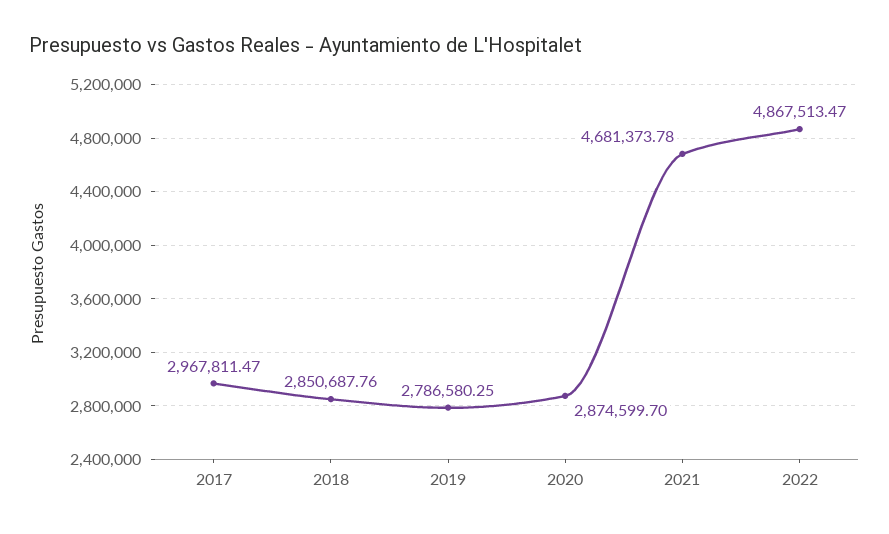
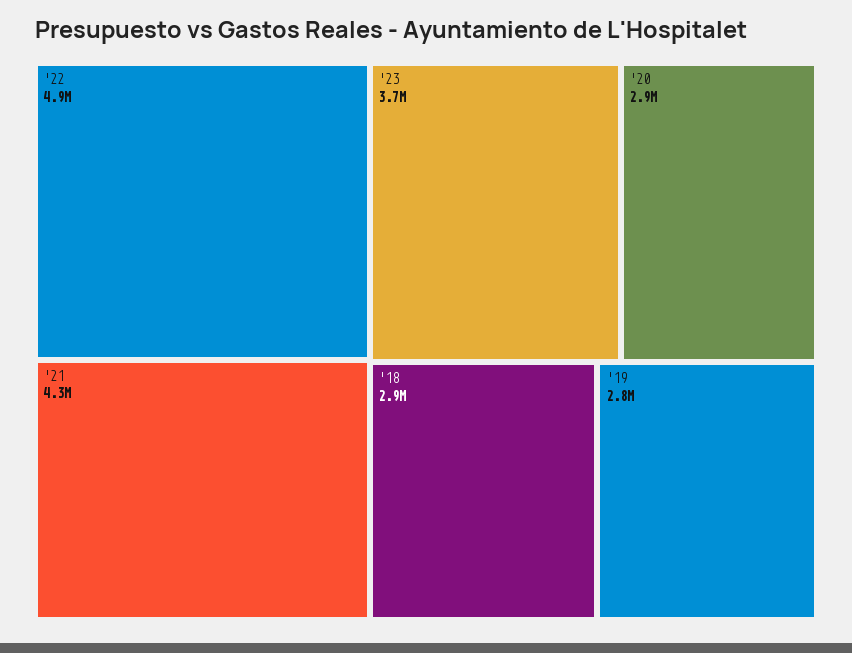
2017: 2967811.47 -> none
2021: 4681373.78 -> 4300000
'23: none -> 3700000

